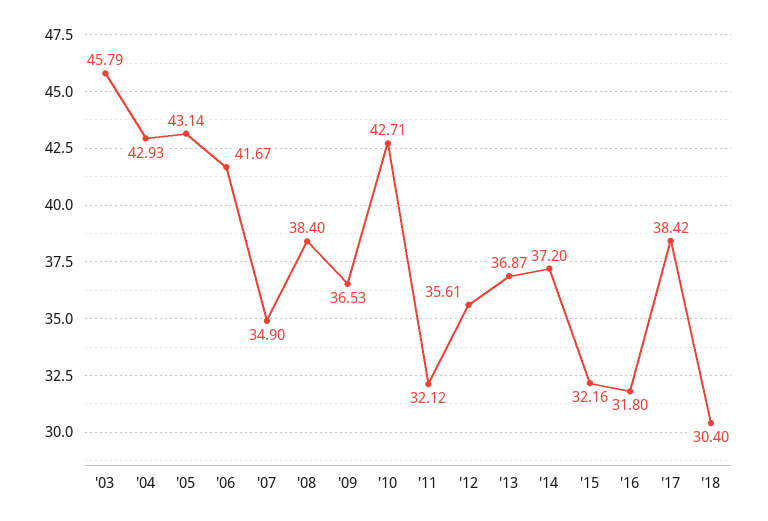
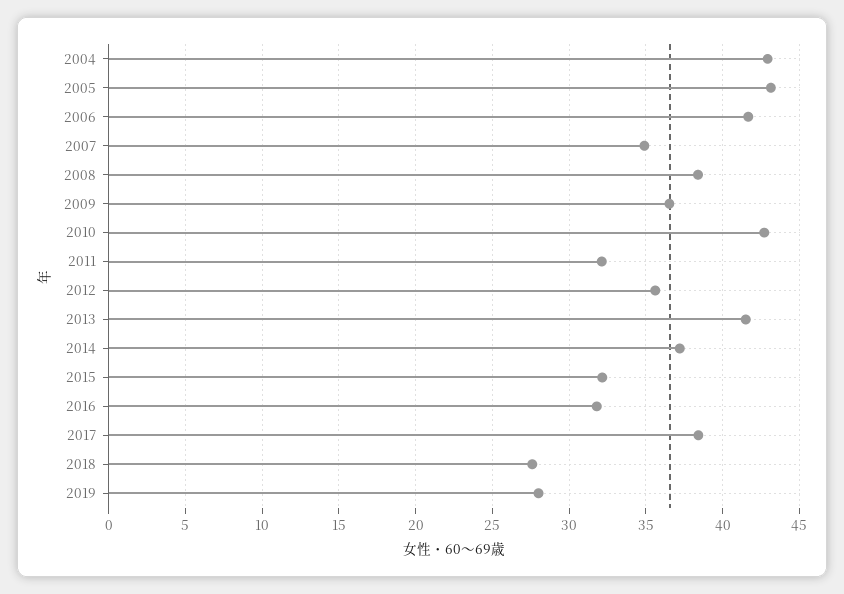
'03: 45.79 -> none
'13: 36.87 -> 41.5
'18: 30.4 -> 27.5
2019: none -> 28

